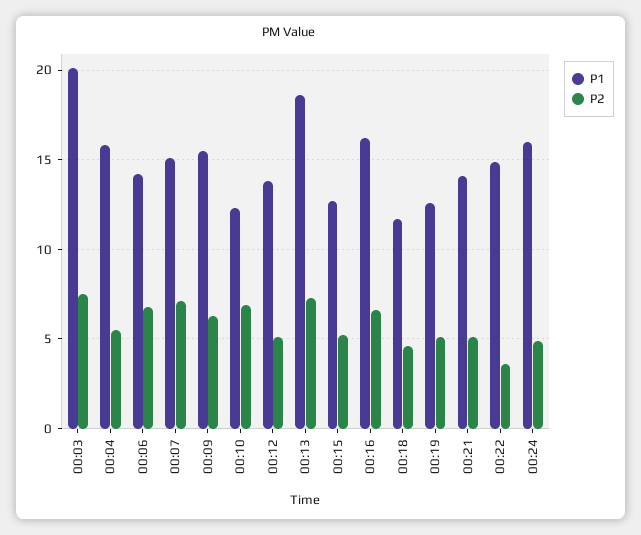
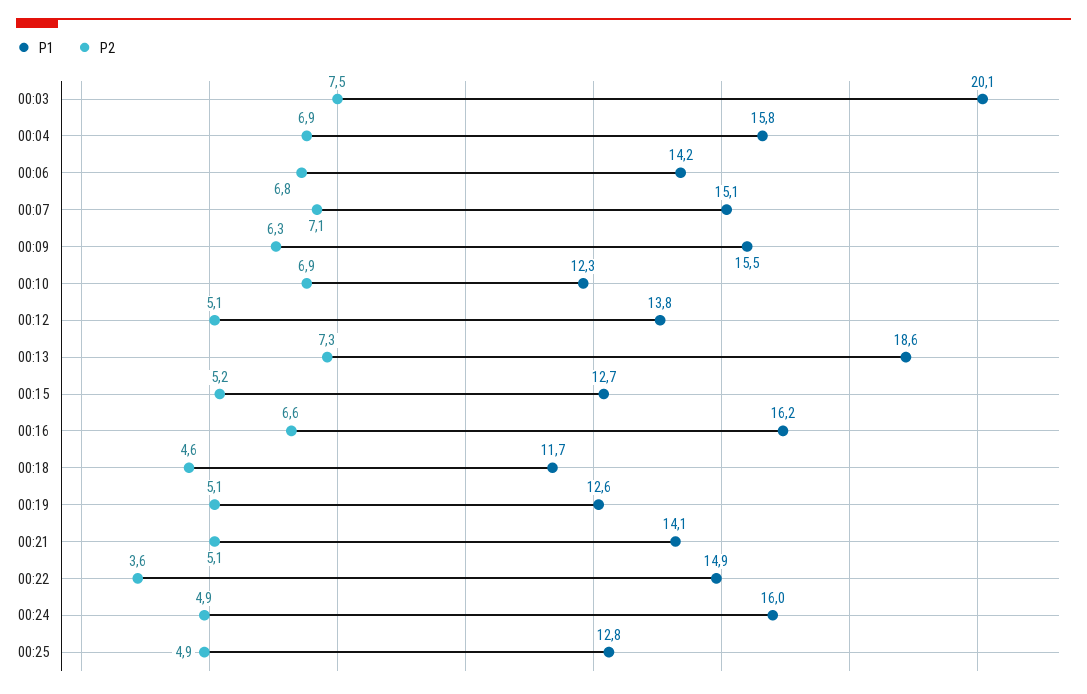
P2, 00:04: 5.5 -> 6.9
P1, 00:25: none -> 12.8
P2, 00:25: none -> 4.9

